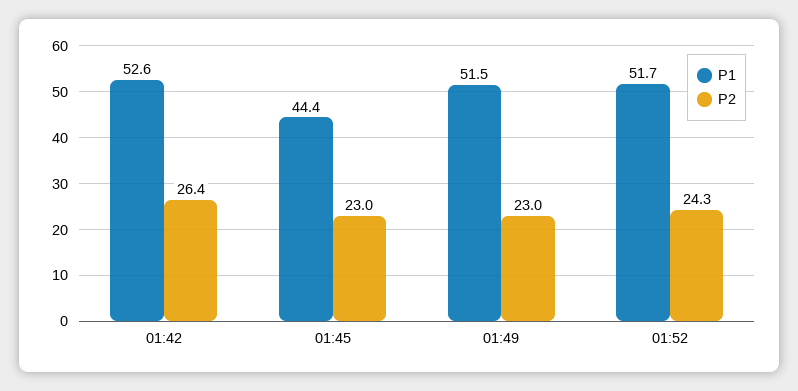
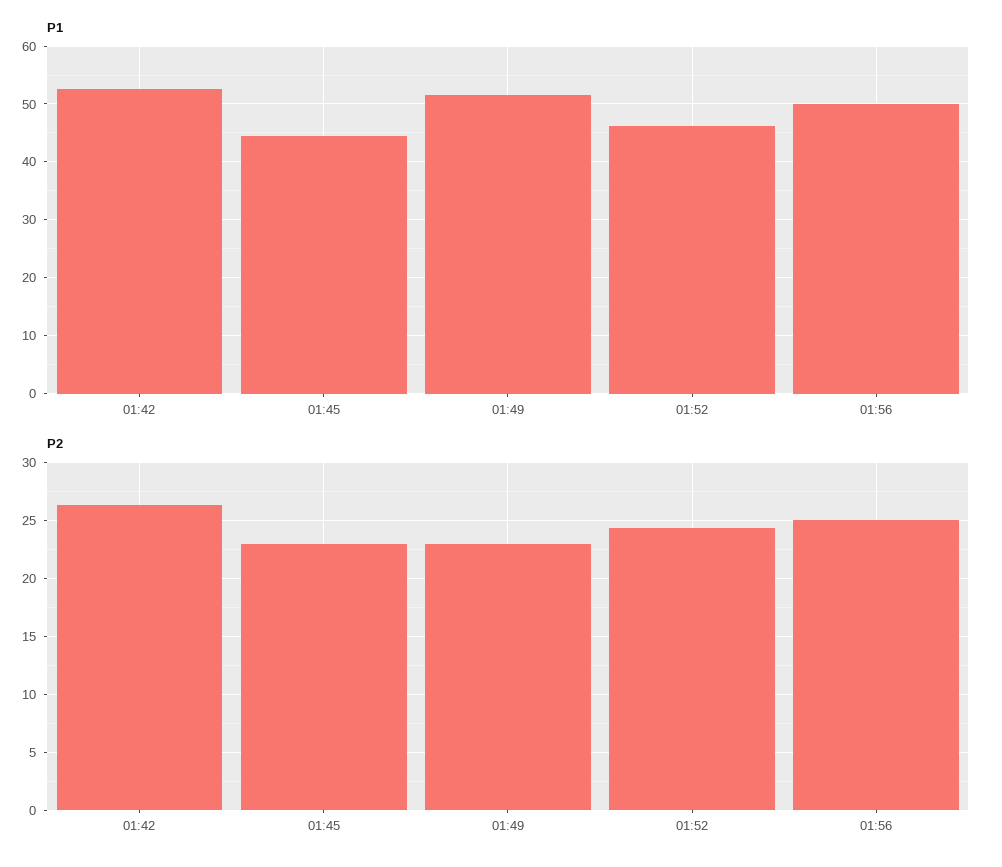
P1, 01:52: 51.7 -> 46
P1, 01:56: none -> 50
P2, 01:56: none -> 25

